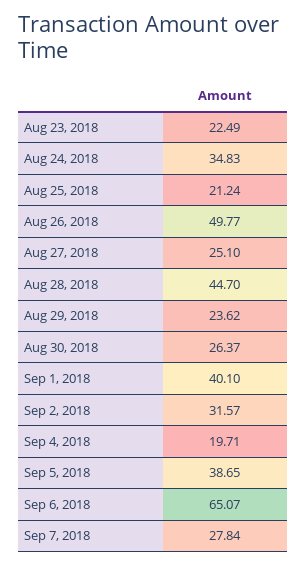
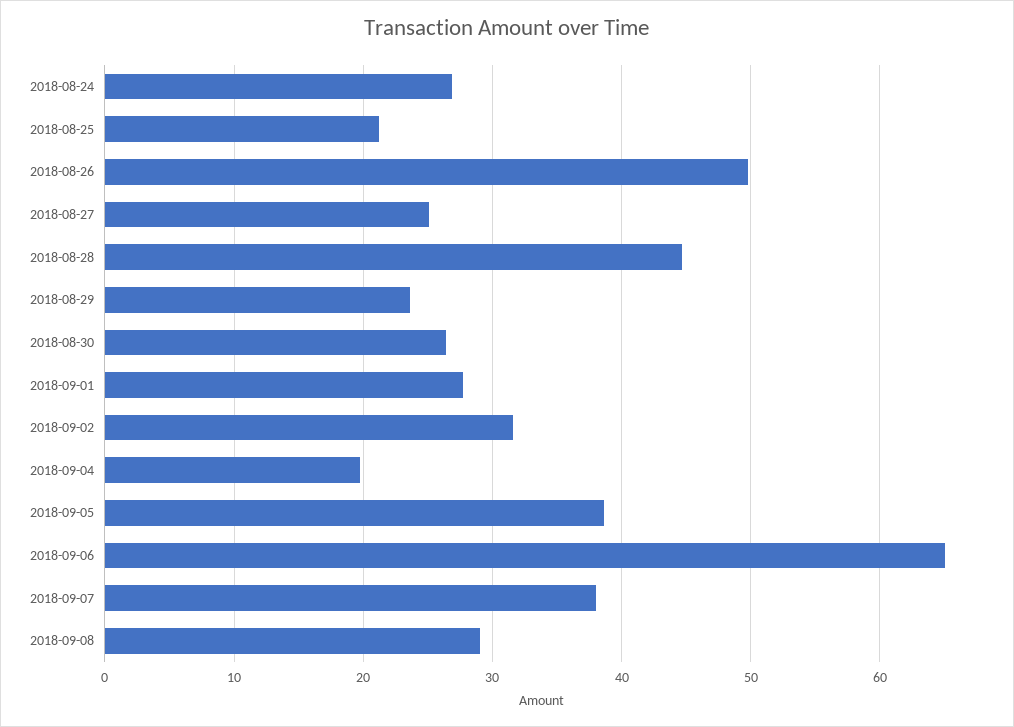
Aug 23, 2018: 22.49 -> none
Aug 24, 2018: 34.83 -> 27
Sep 1, 2018: 40.1 -> 28
Sep 7, 2018: 27.84 -> 38
2018-09-08: none -> 29

